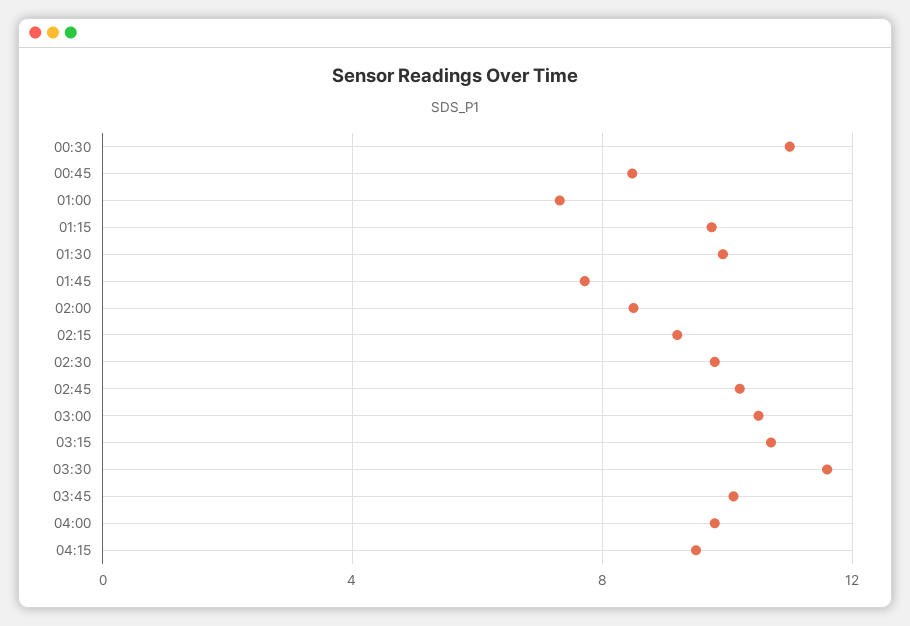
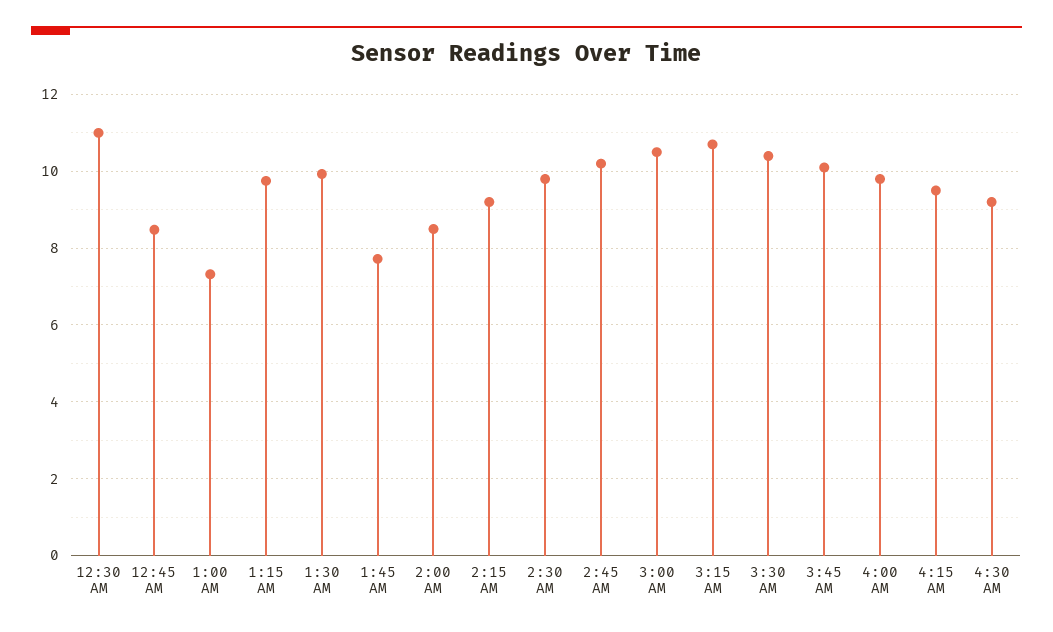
03:30: 11.5 -> 10.4
4:30 AM: none -> 9.2

